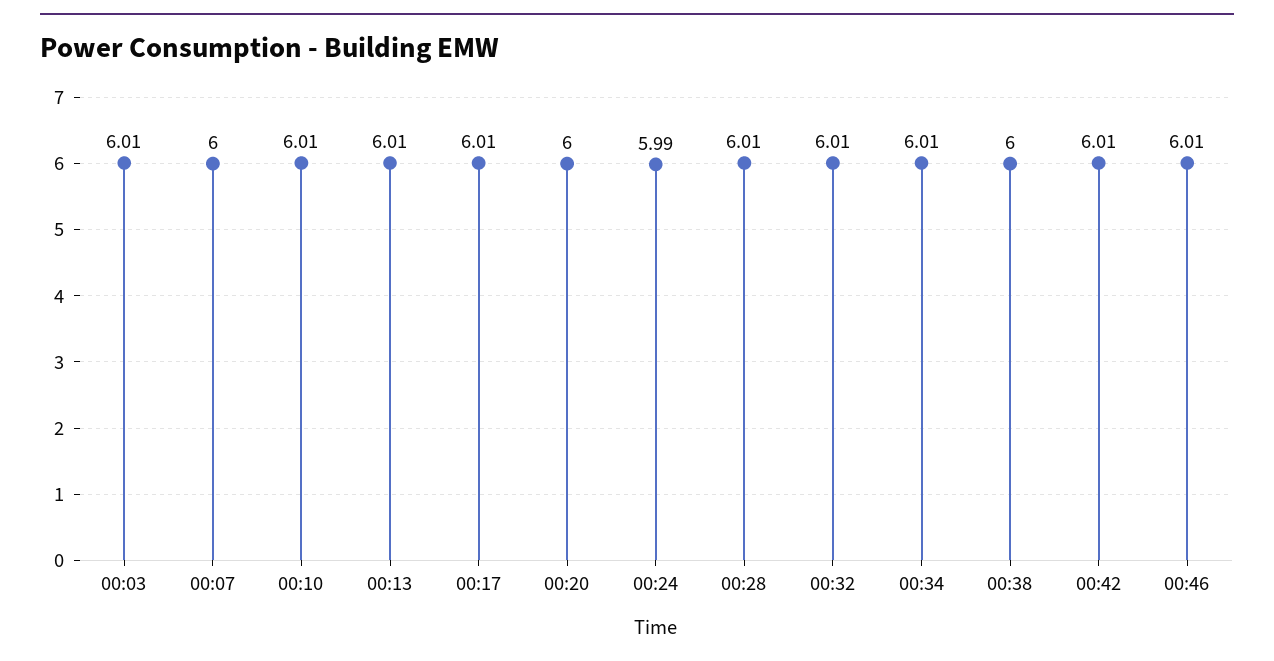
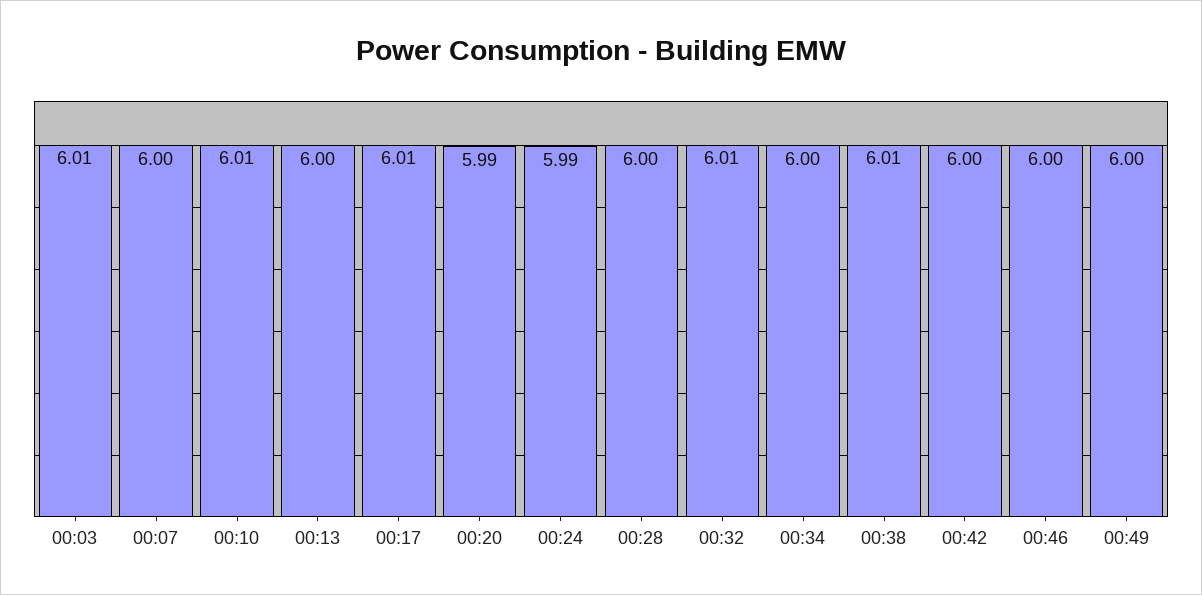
00:13: 6.01 -> 6
00:20: 6 -> 5.99
00:28: 6.01 -> 6
00:34: 6.01 -> 6
00:38: 6 -> 6.01
00:42: 6.01 -> 6
00:46: 6.01 -> 6
00:49: none -> 6

